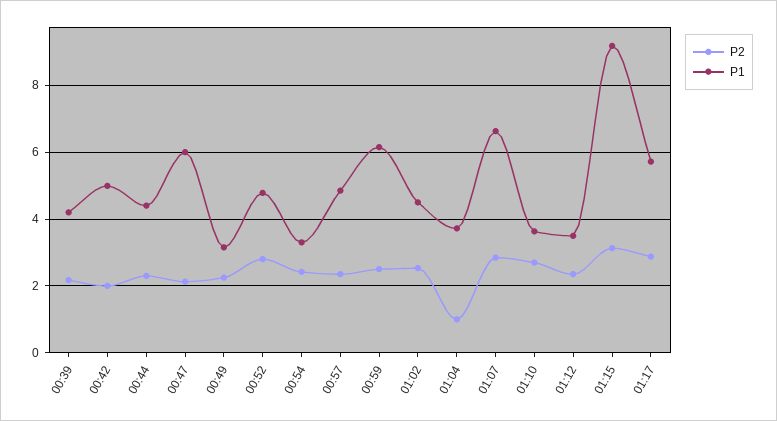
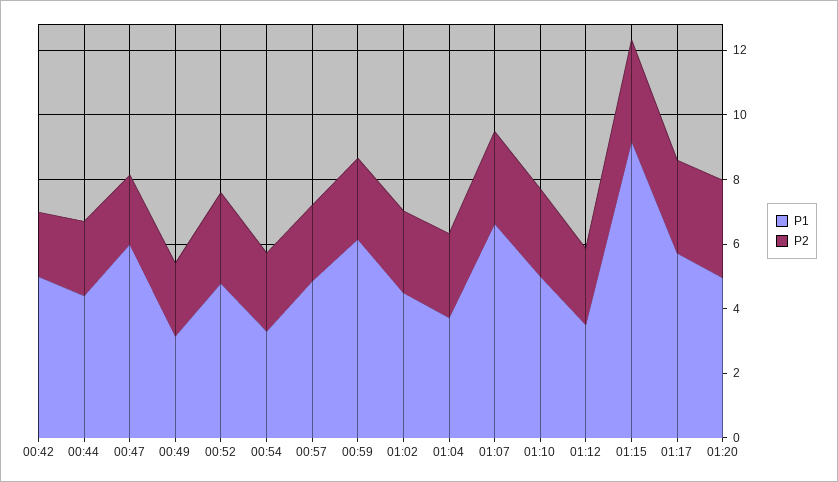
P2, 00:39: 2.2 -> none
P1, 00:39: 4.2 -> none
P2, 01:04: 1 -> 2.5
P1, 01:10: 3.6 -> 5
P1, 01:20: none -> 5
P2, 01:20: none -> 3

